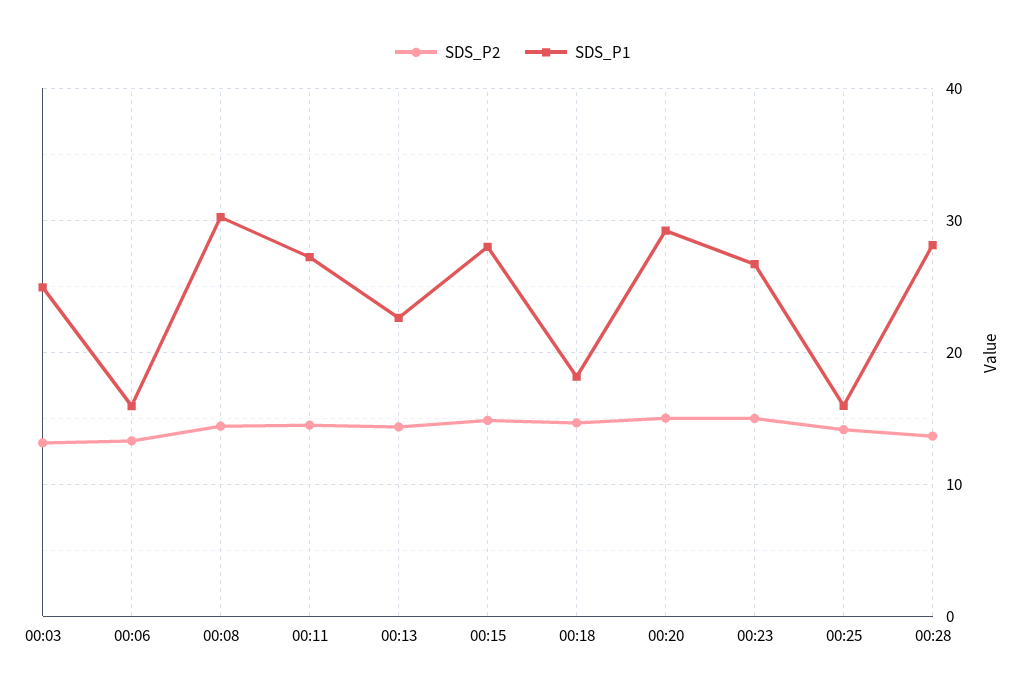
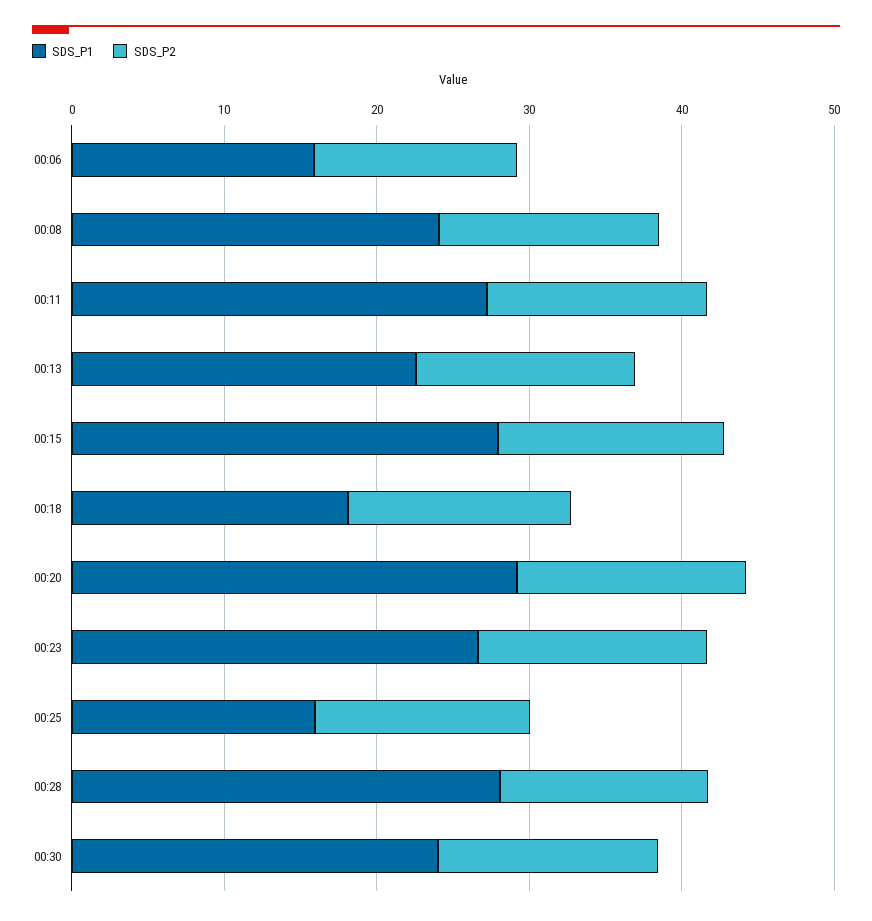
SDS_P2, 00:03: 13 -> none
SDS_P1, 00:03: 25 -> none
SDS_P1, 00:08: 30 -> 24
SDS_P1, 00:30: none -> 24
SDS_P2, 00:30: none -> 14

